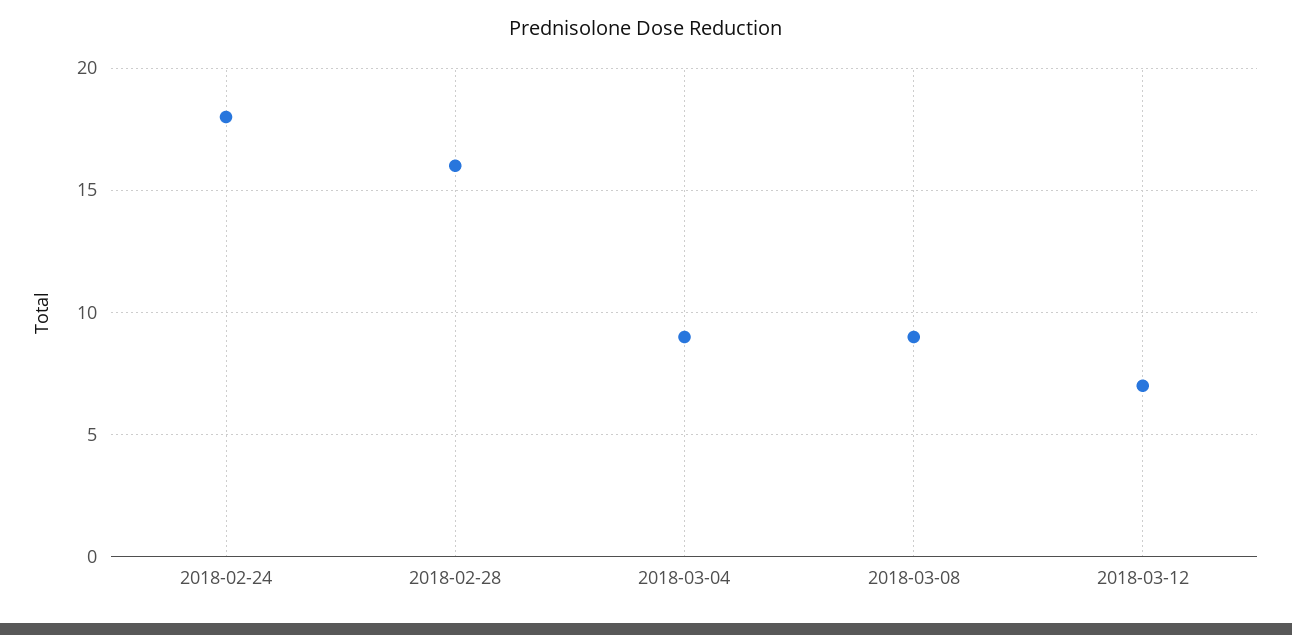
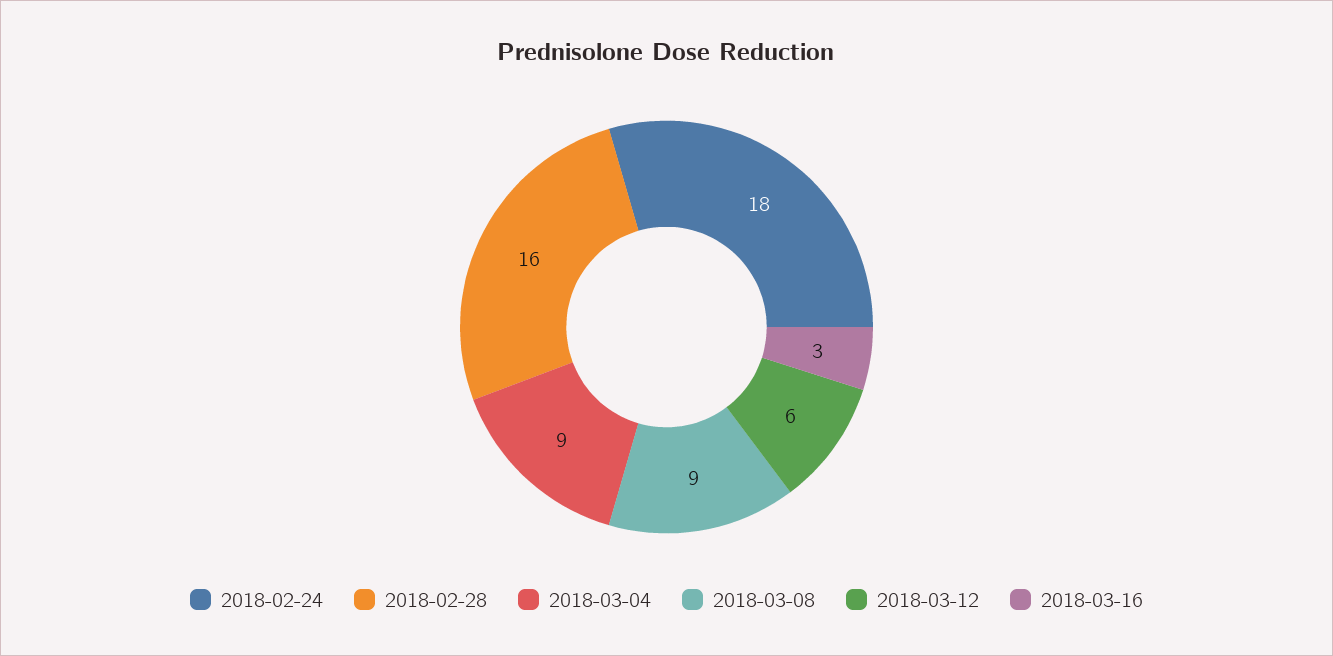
2018-03-12: 7 -> 6
2018-03-16: none -> 3

